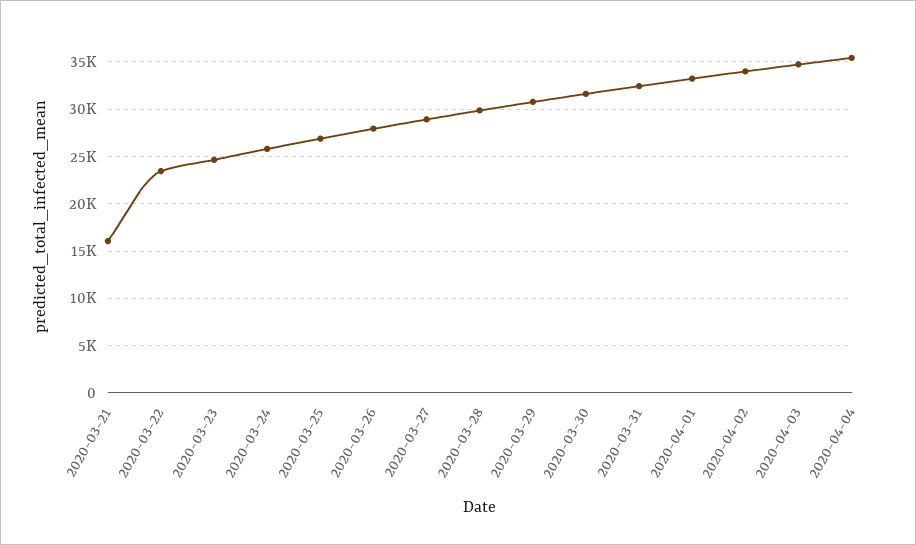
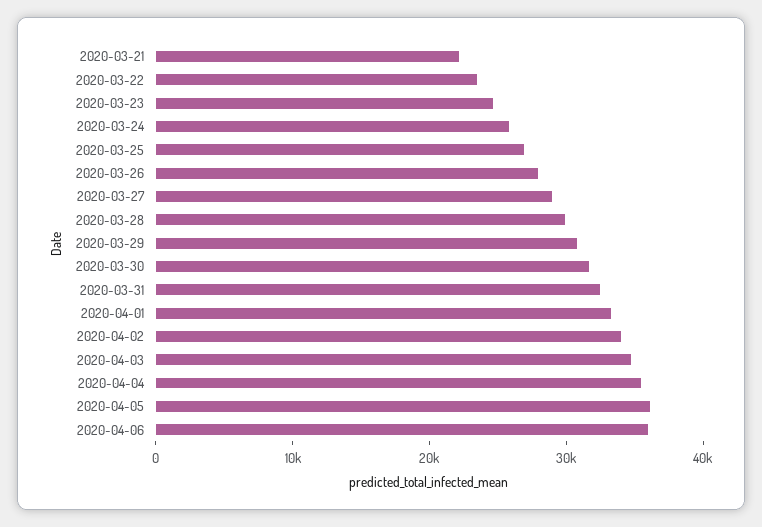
2020-03-21: 16000 -> 22000
2020-04-05: none -> 36000
2020-04-06: none -> 36000

